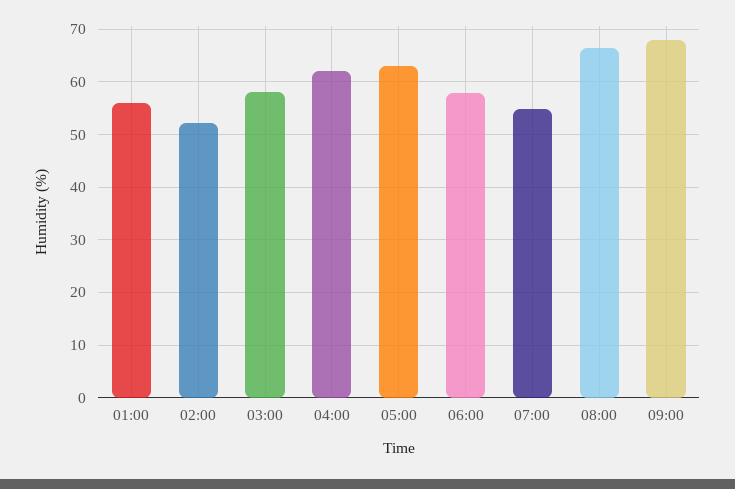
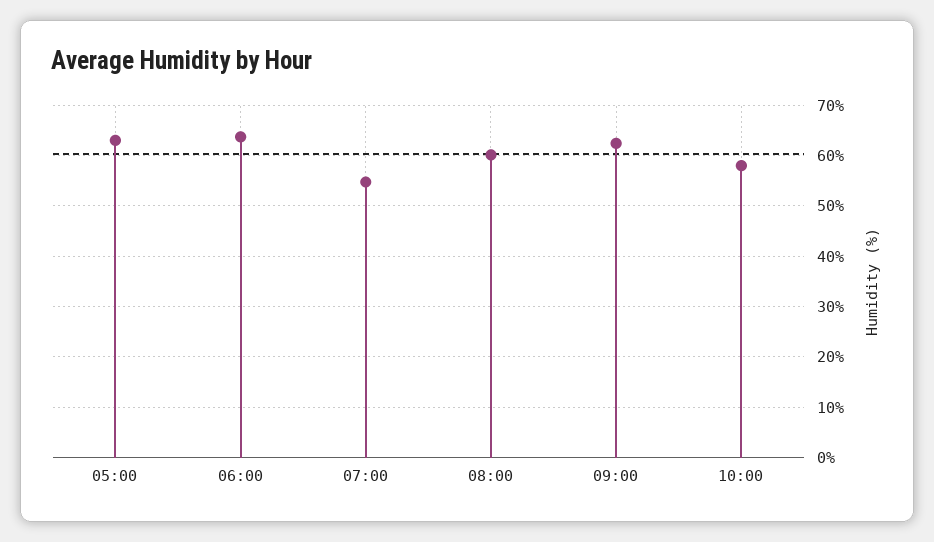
01:00: 56 -> none
02:00: 52 -> none
03:00: 58 -> none
04:00: 62 -> none
06:00: 58 -> 64
08:00: 66 -> 60
09:00: 68 -> 62
10:00: none -> 58

